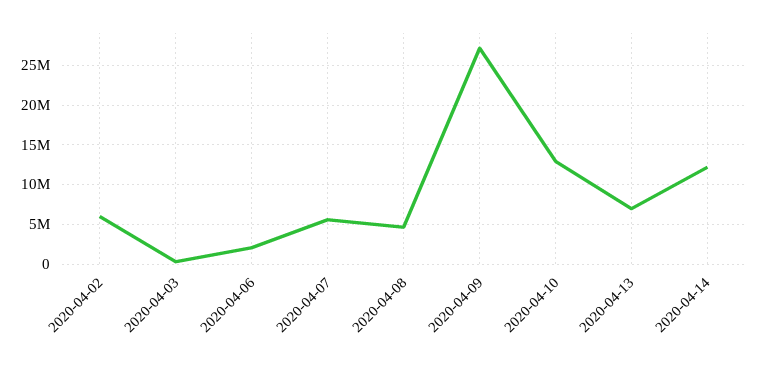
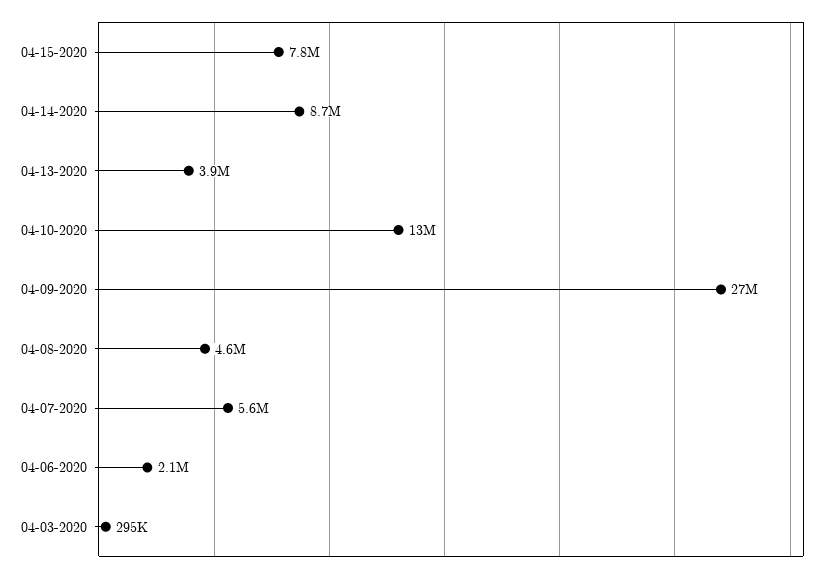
2020-04-02: 6000000 -> none
2020-04-13: 7000000 -> 3900000
2020-04-14: 12000000 -> 8700000
04-15-2020: none -> 7800000

